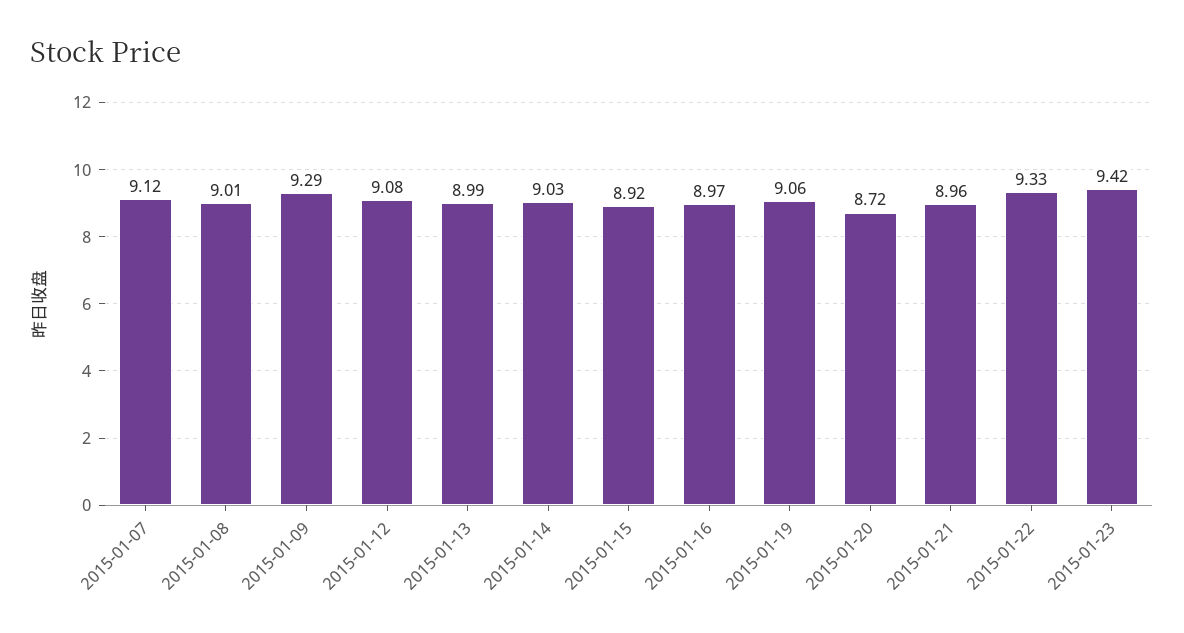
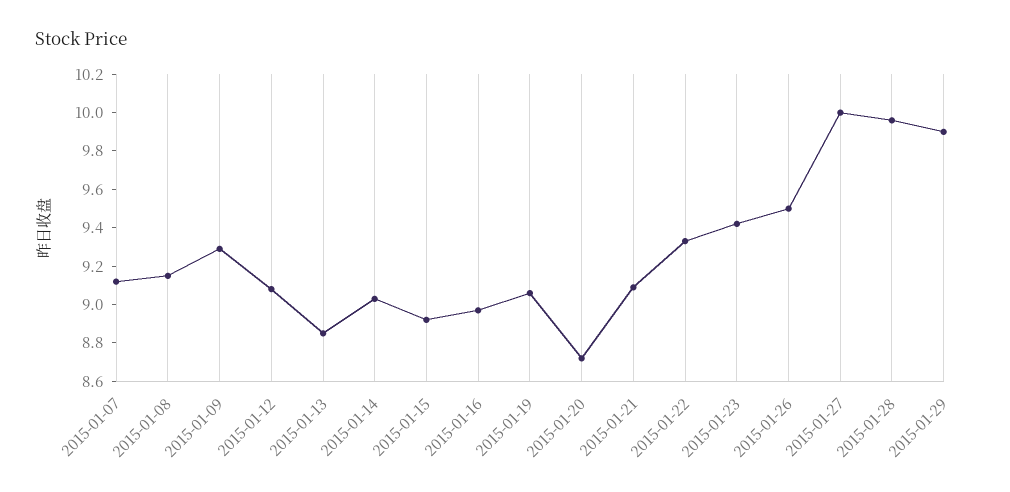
2015-01-08: 9.01 -> 9.15
2015-01-13: 8.99 -> 8.85
2015-01-21: 8.96 -> 9.1
2015-01-26: none -> 9.5
2015-01-27: none -> 10
2015-01-28: none -> 9.95
2015-01-29: none -> 9.9

